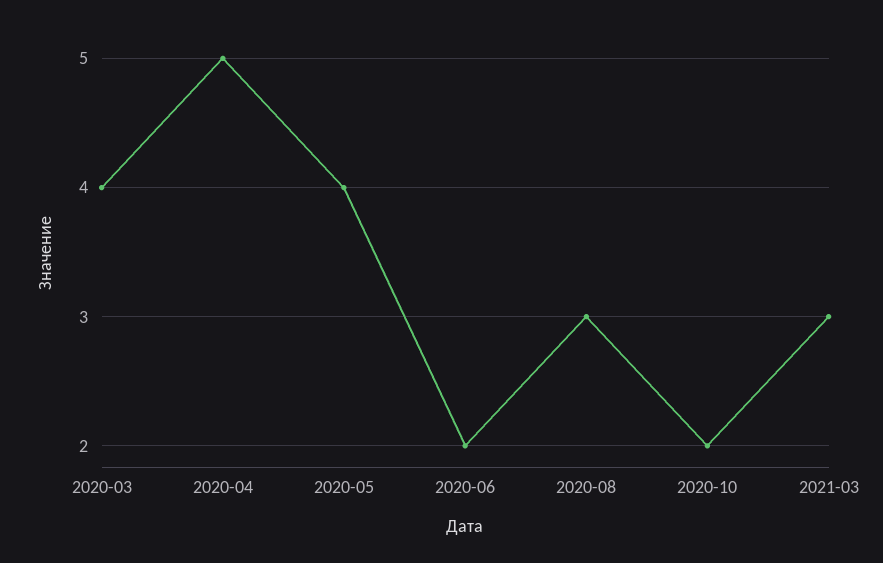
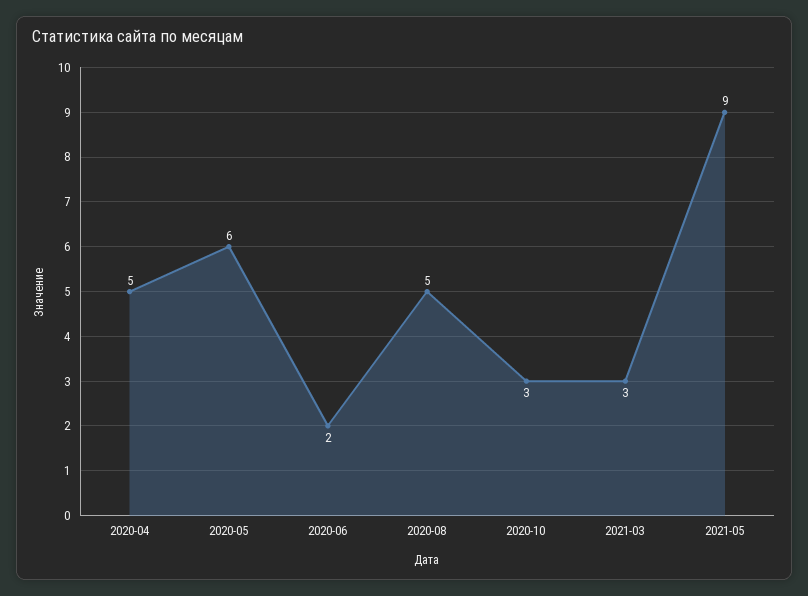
2020-03: 4 -> none
2020-05: 4 -> 6
2020-08: 3 -> 5
2020-10: 2 -> 3
2021-05: none -> 9

